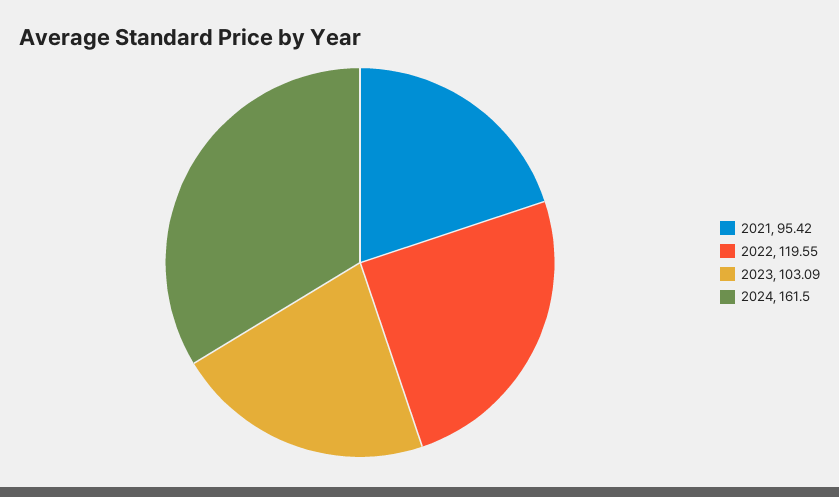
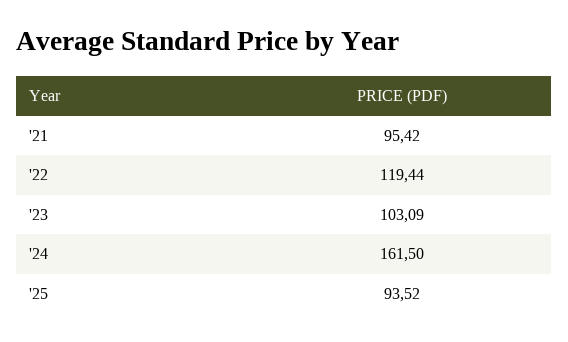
2022: 119.55 -> 119.44
'25: none -> 93.52

